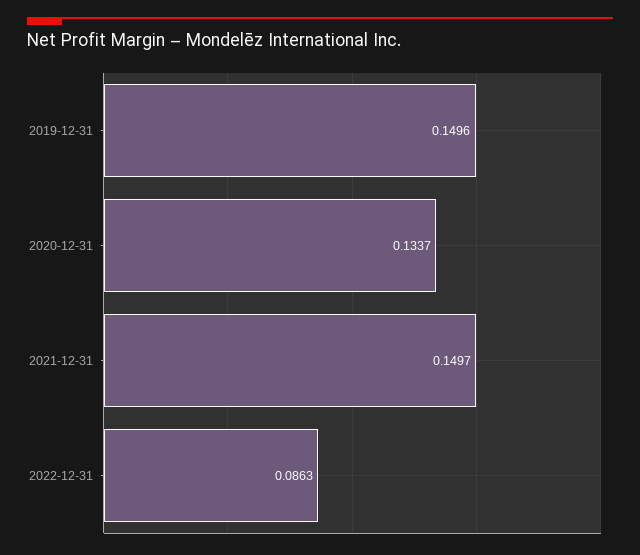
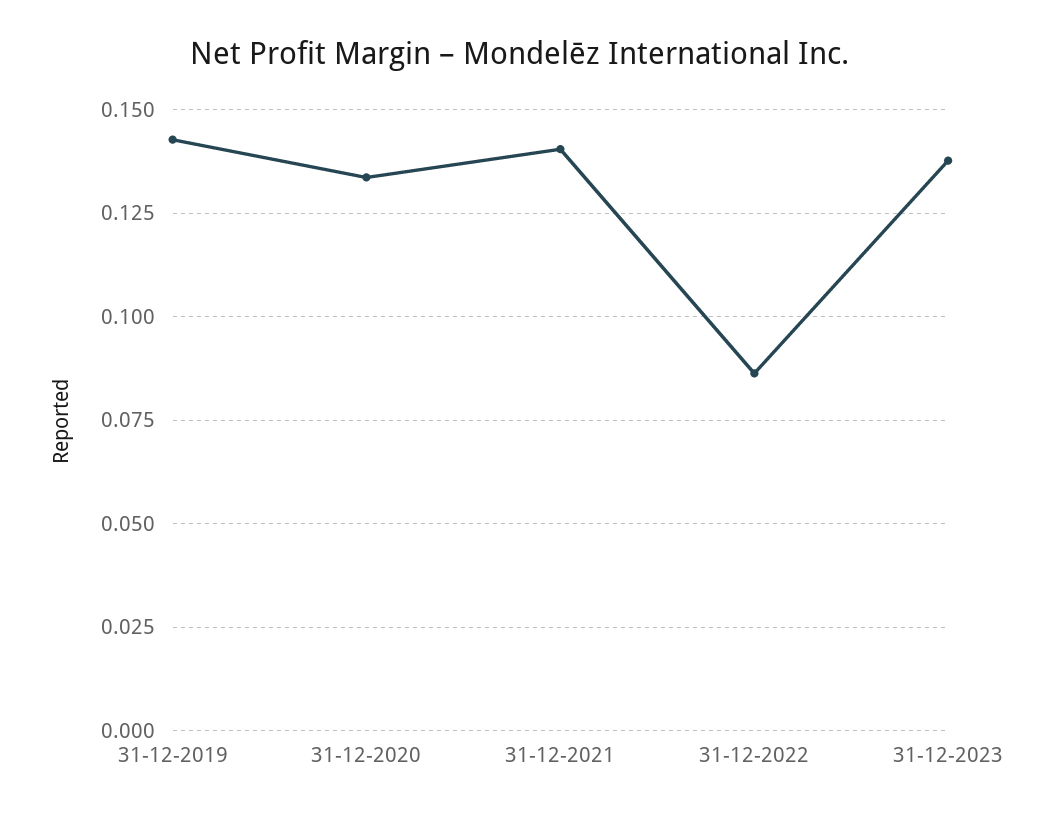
2019-12-31: 0.1496 -> 0.1425
2021-12-31: 0.1497 -> 0.14
31-12-2023: none -> 0.1375

